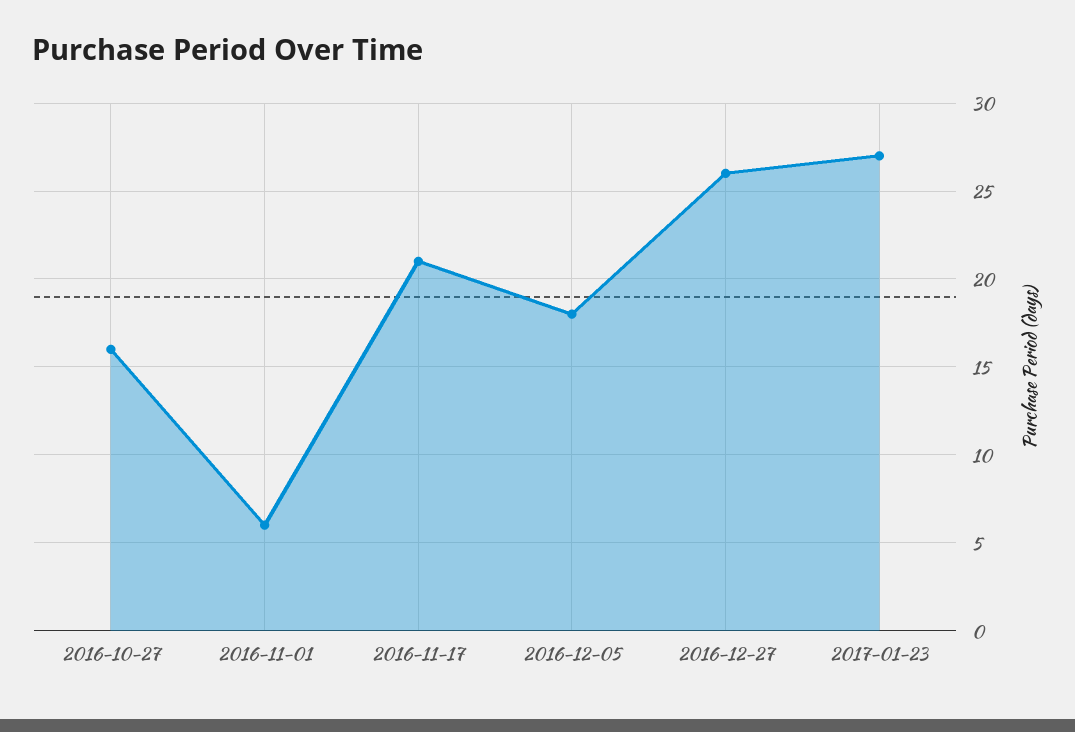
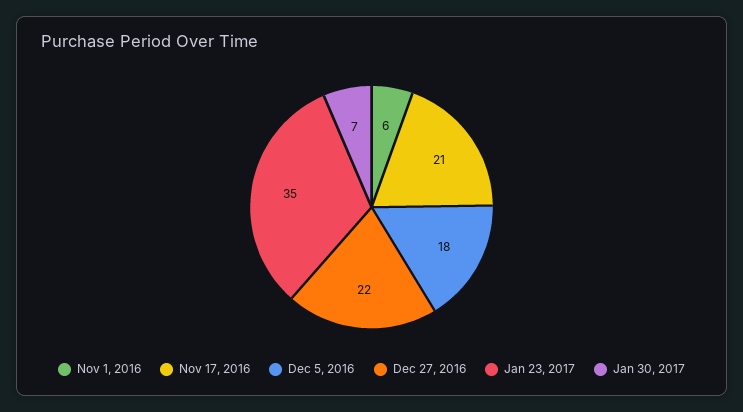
2016-10-27: 16 -> none
2016-12-27: 26 -> 22
2017-01-23: 27 -> 35
Jan 30, 2017: none -> 7

